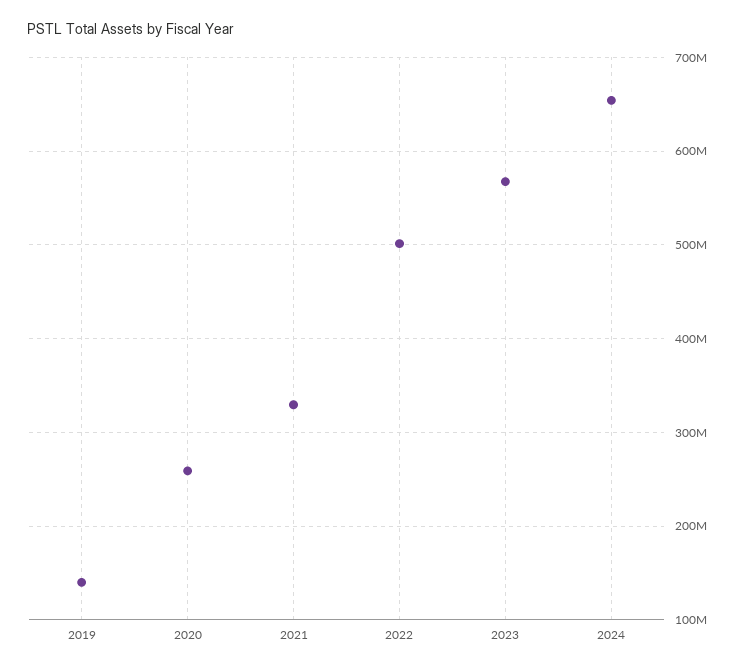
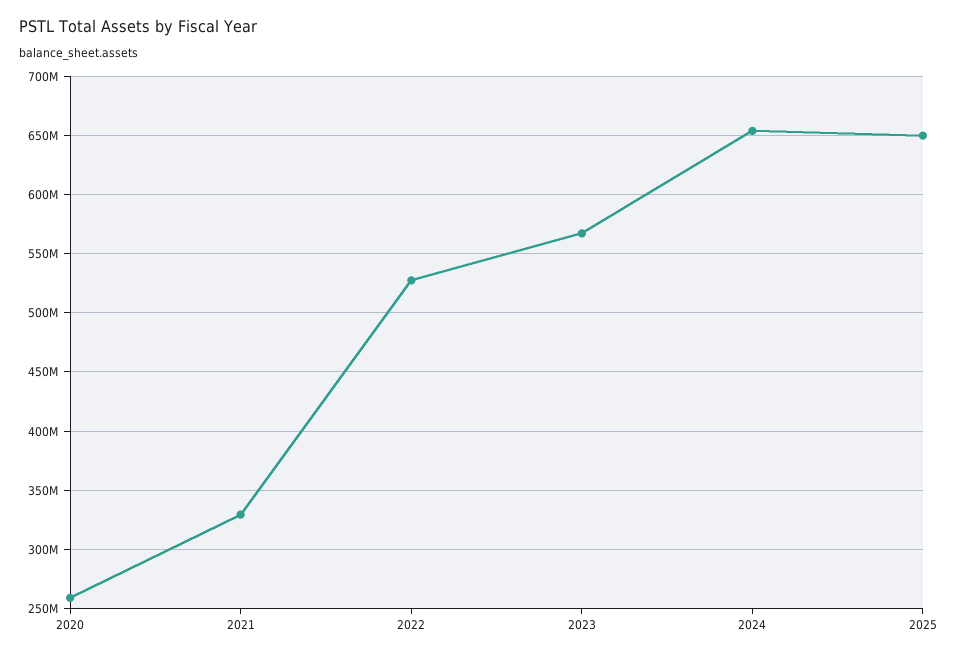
2019: 140000000 -> none
2022: 500000000 -> 530000000
2025: none -> 650000000

